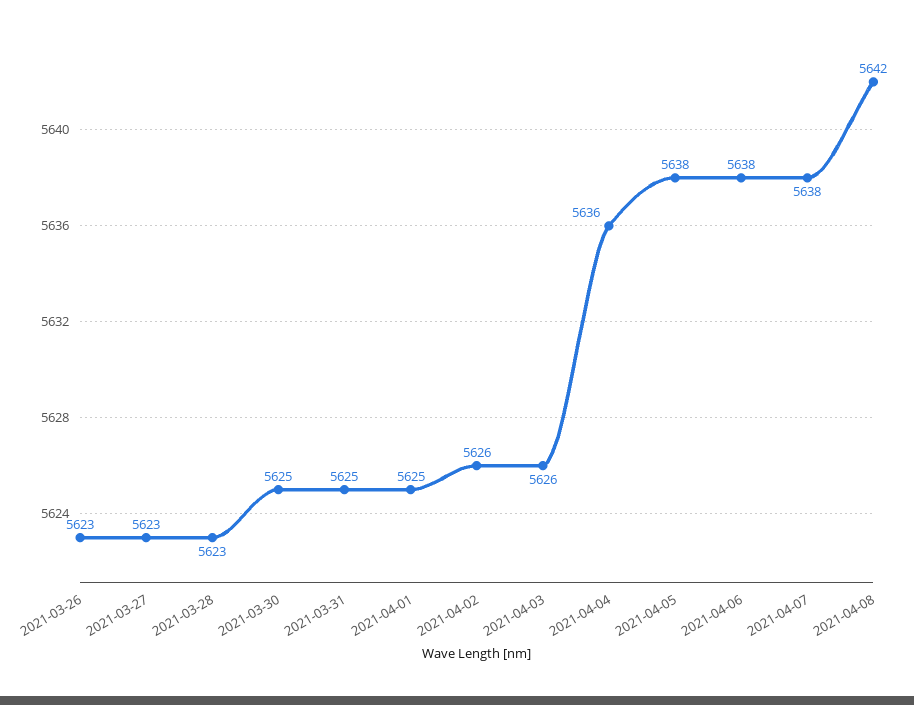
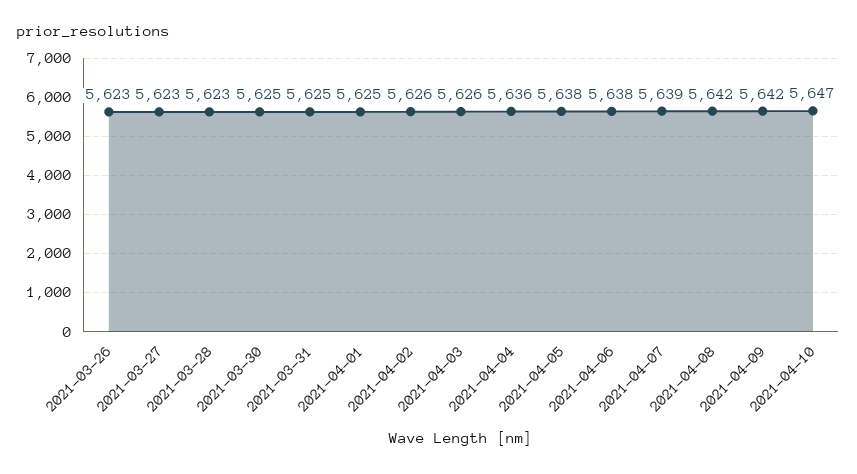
2021-04-07: 5638 -> 5639
2021-04-09: none -> 5642
2021-04-10: none -> 5647

